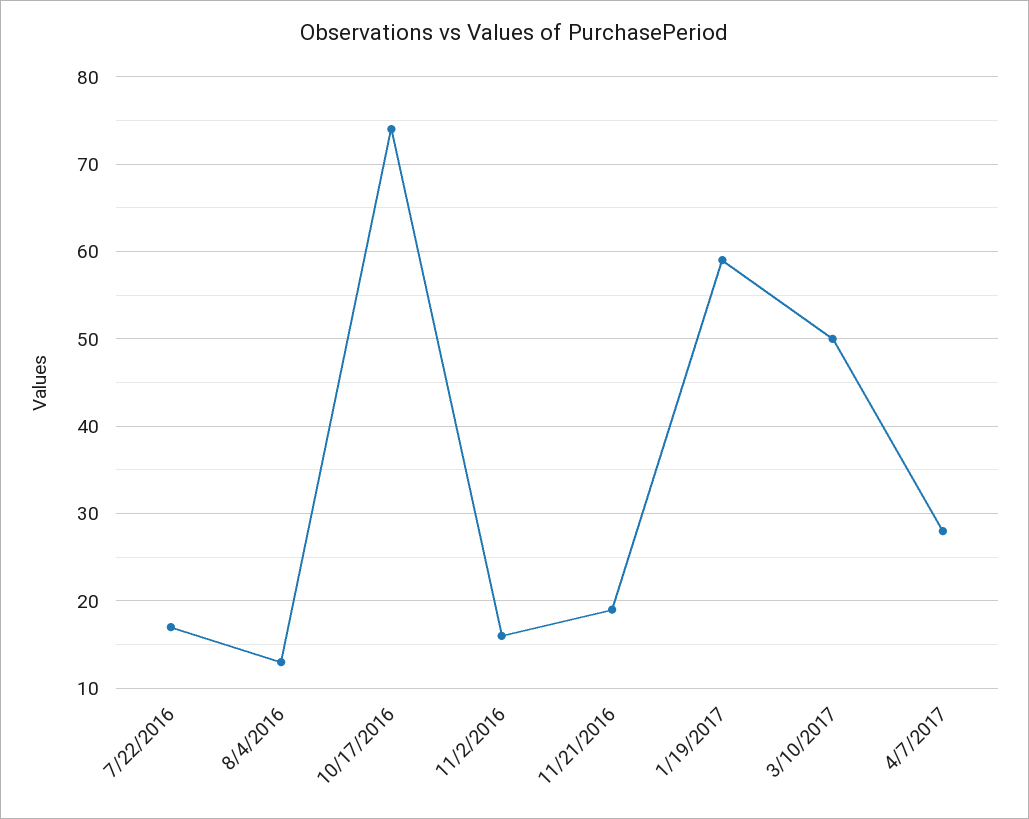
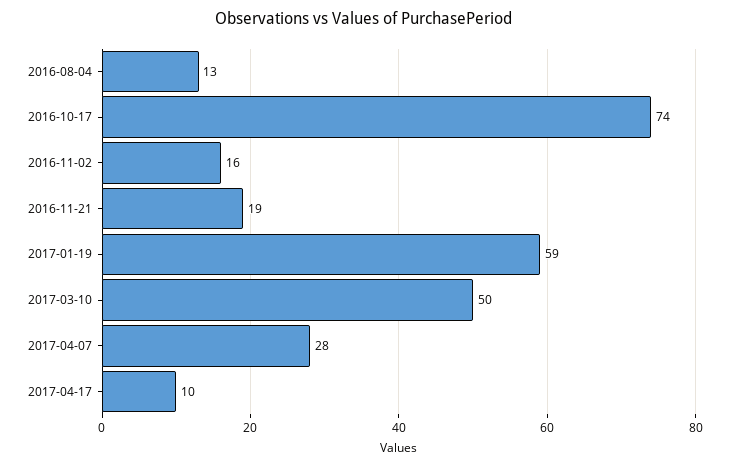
7/22/2016: 17 -> none
2017-04-17: none -> 10

